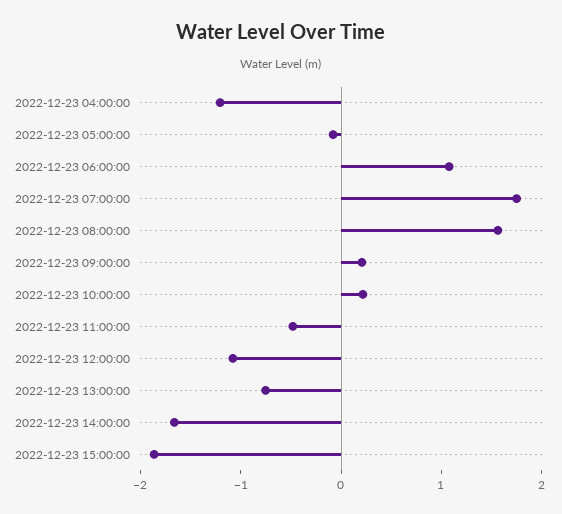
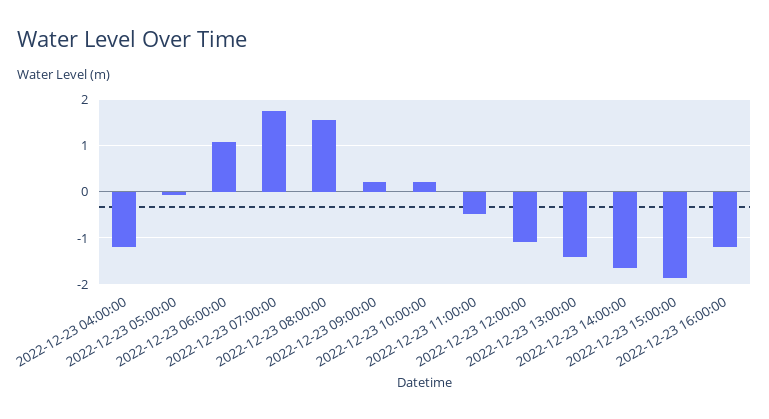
2022-12-23 13:00:00: -0.8 -> -1.4
2022-12-23 16:00:00: none -> -1.2

